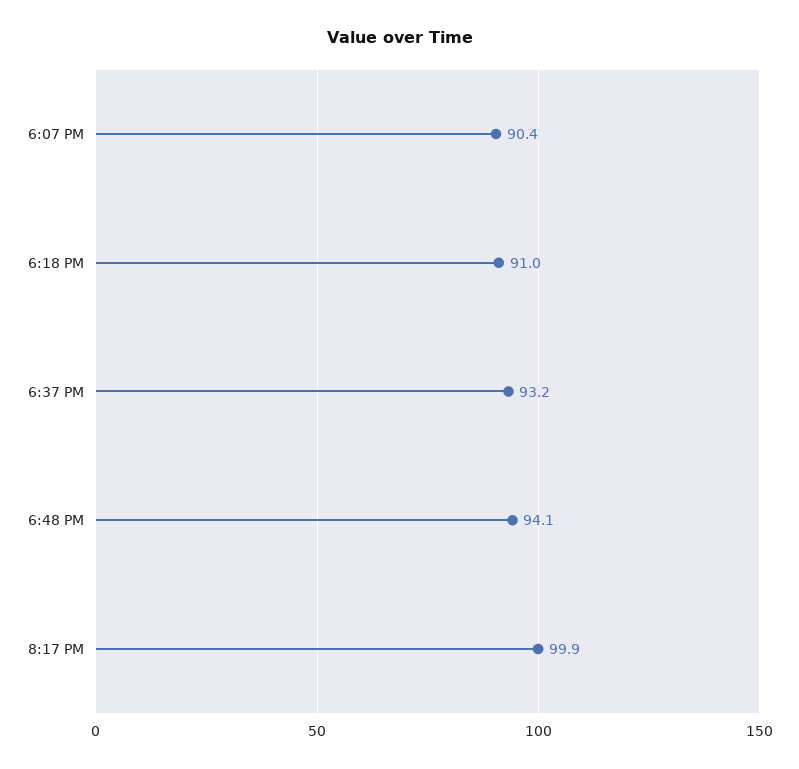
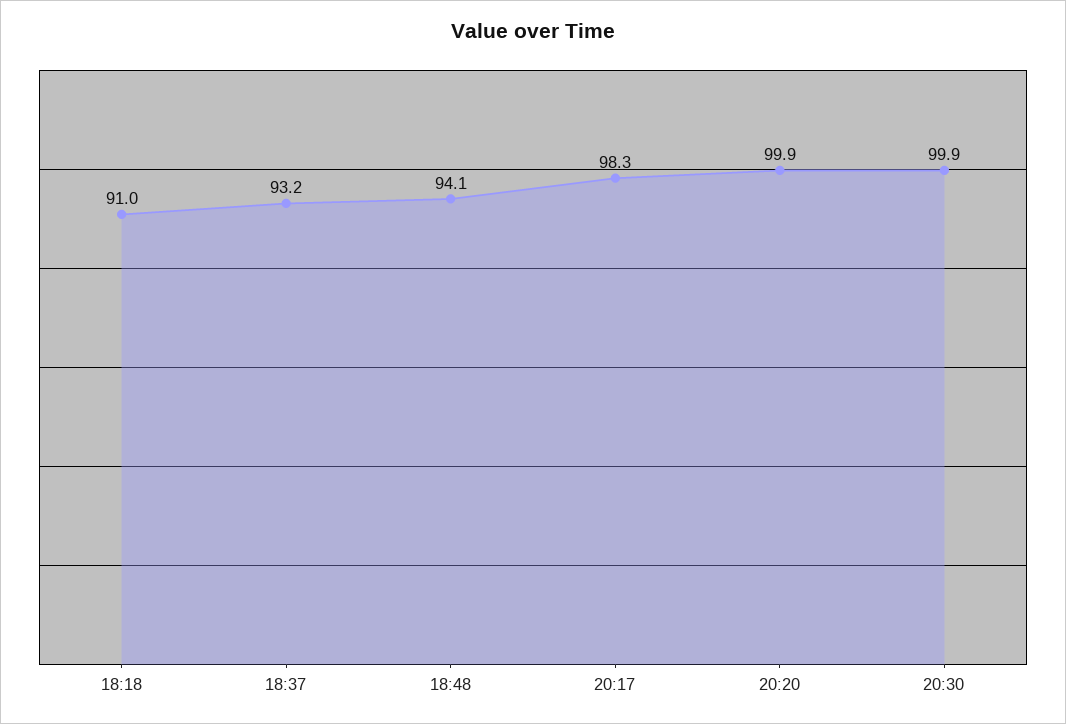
6:07 PM: 90.4 -> none
8:17 PM: 99.9 -> 98.3
20:20: none -> 99.9
20:30: none -> 99.9

